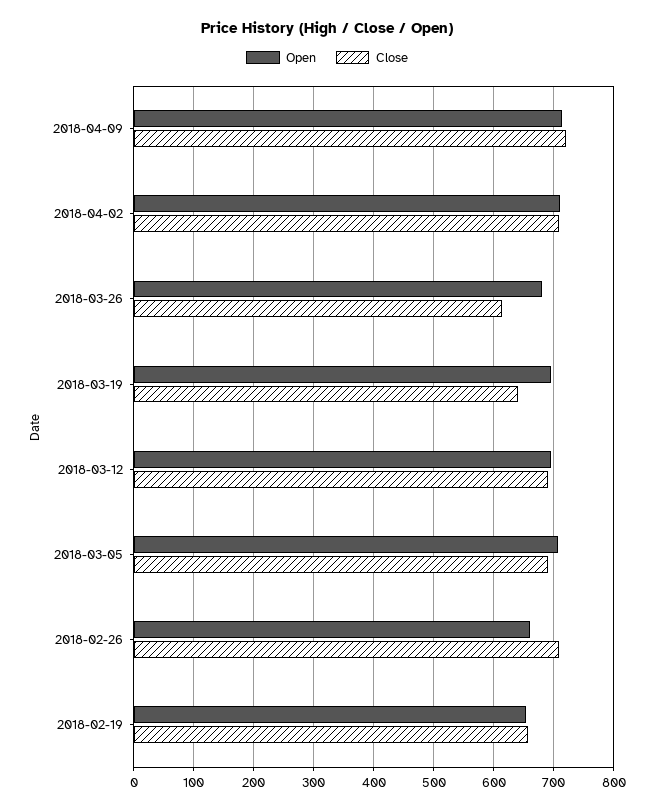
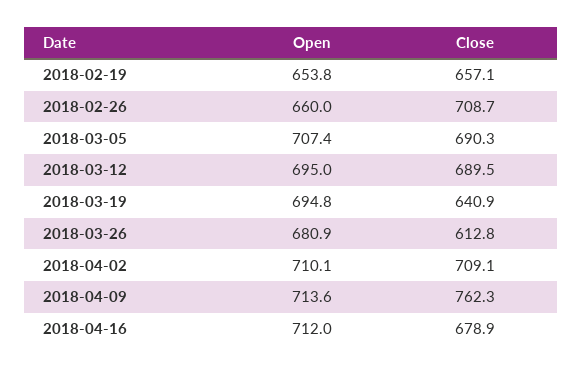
Close, 2018-04-09: 720 -> 762.3
Open, 2018-04-16: none -> 712
Close, 2018-04-16: none -> 678.9

